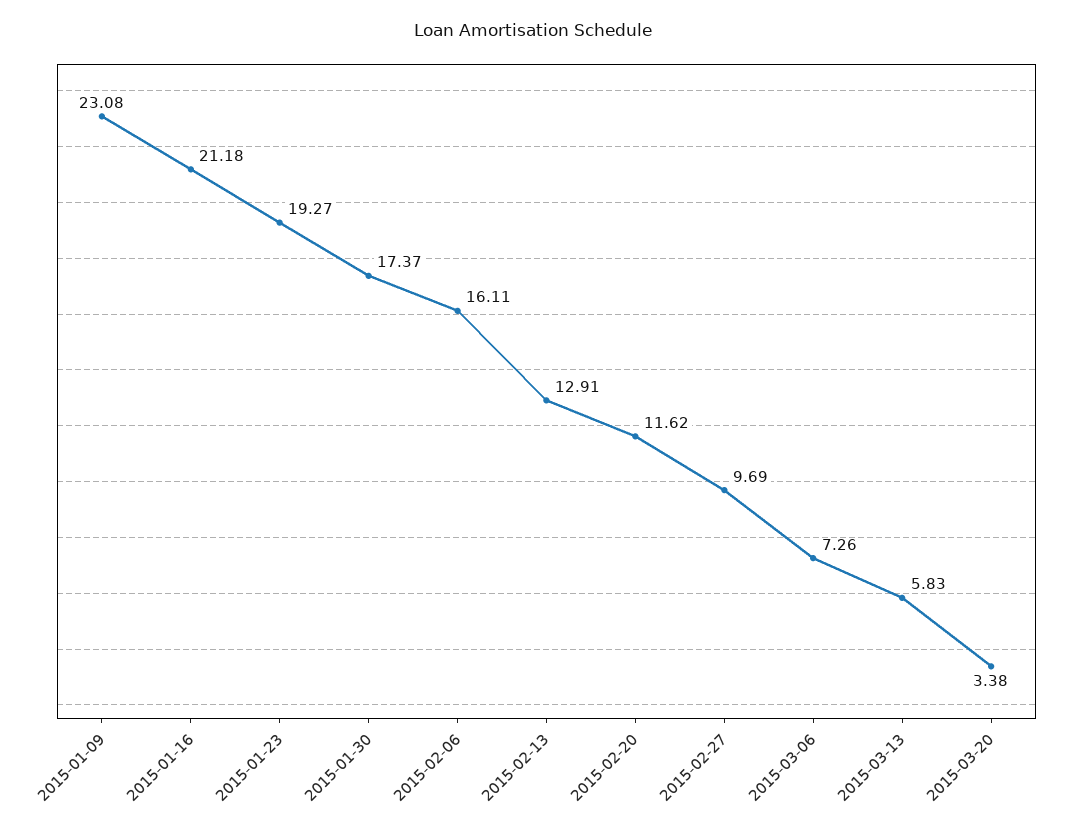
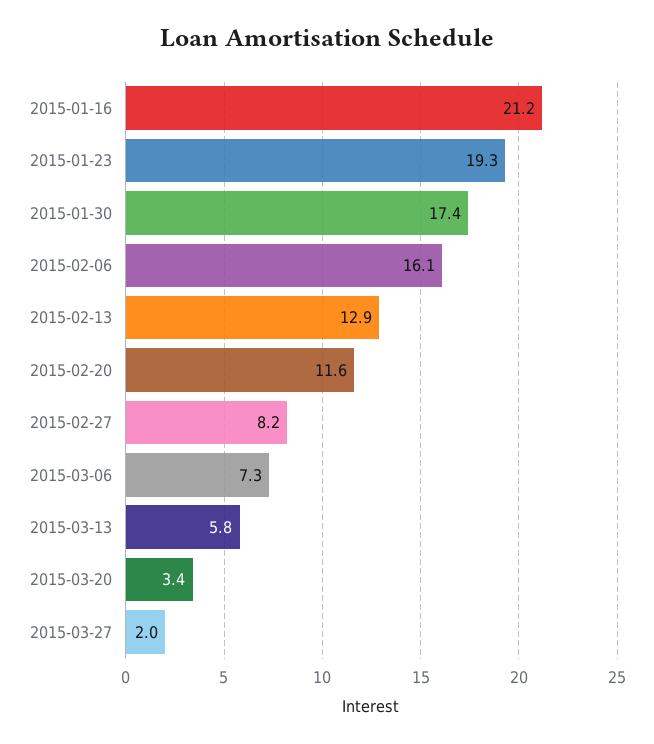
2015-01-09: 23.08 -> none
2015-02-27: 9.69 -> 8.2
2015-03-27: none -> 2

